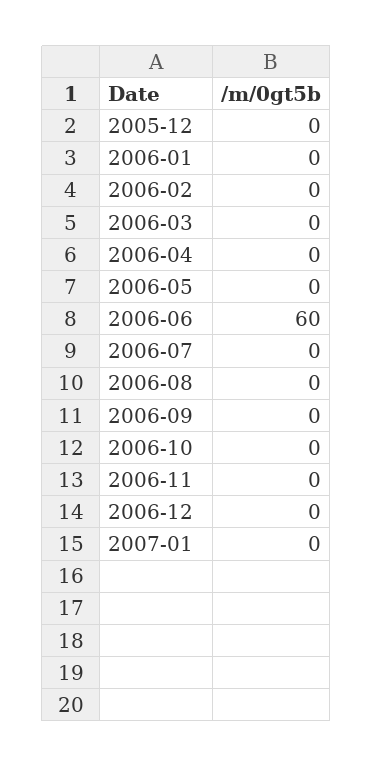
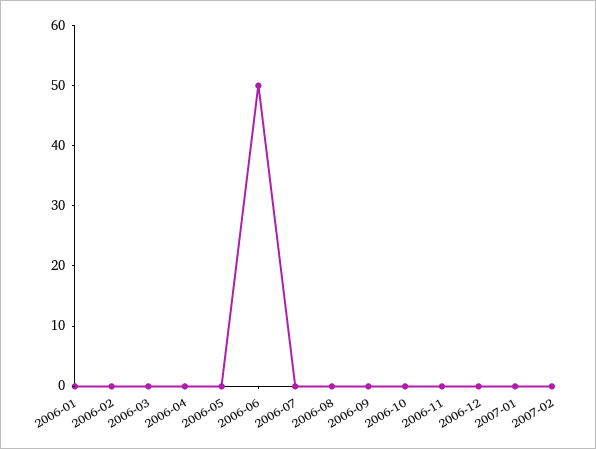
2005-12: 0 -> none
2006-06: 60 -> 50
2007-02: none -> 0

